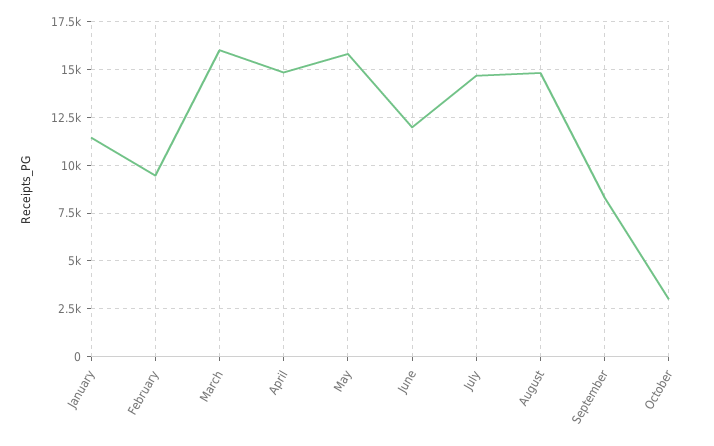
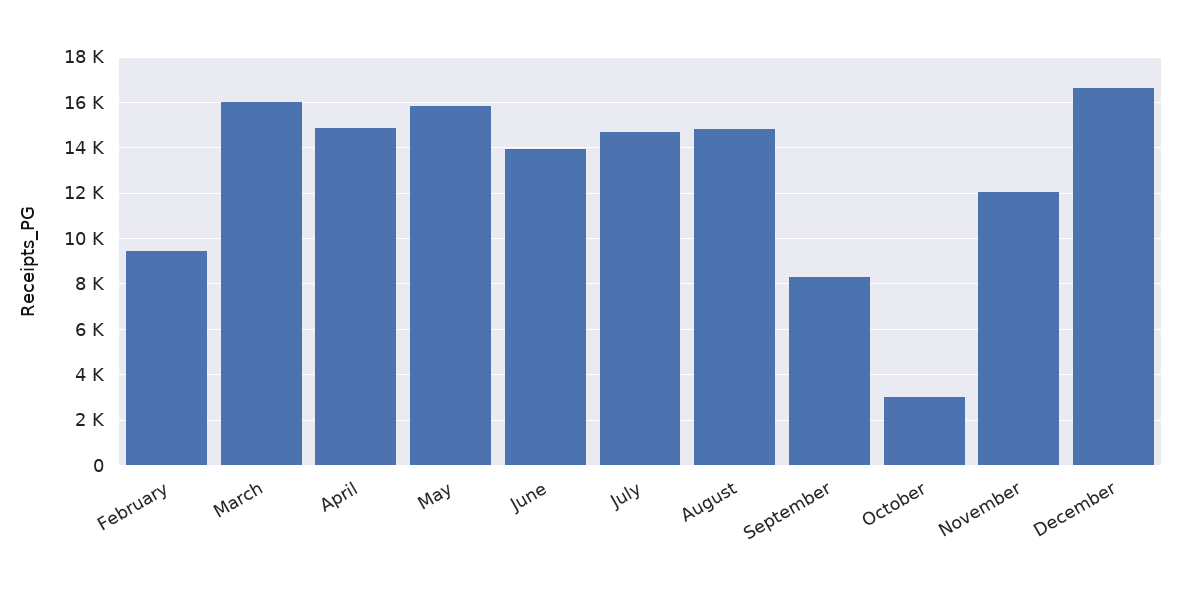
January: 11500 -> none
June: 12000 -> 14000
November: none -> 12000
December: none -> 16500

